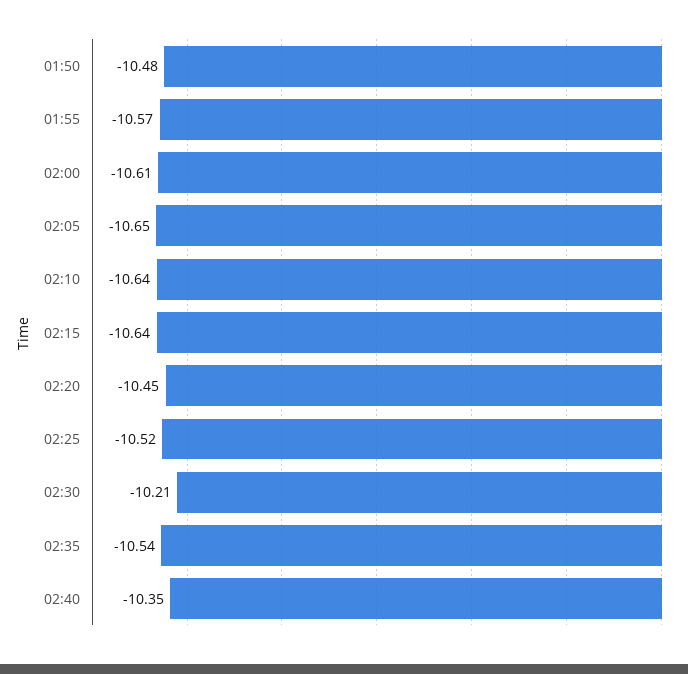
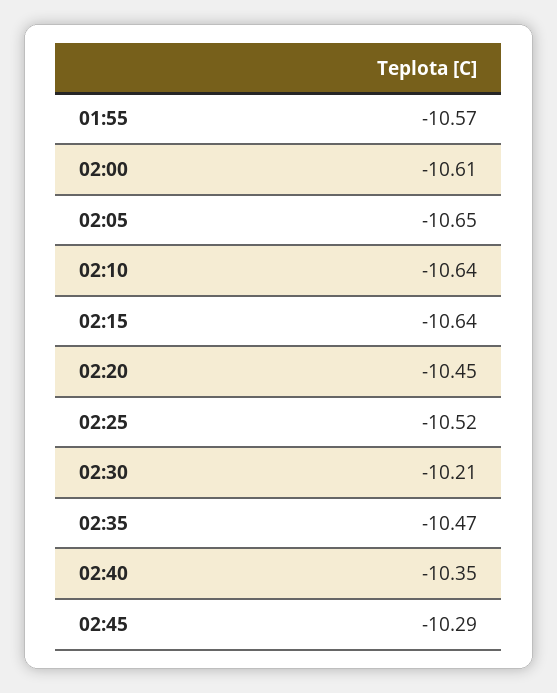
01:50: -10.48 -> none
02:35: -10.54 -> -10.47
02:45: none -> -10.29

